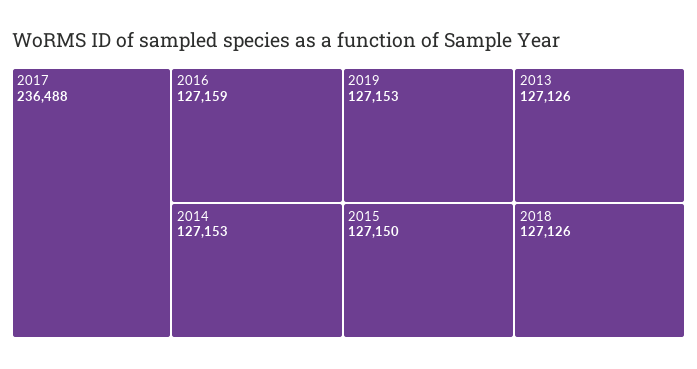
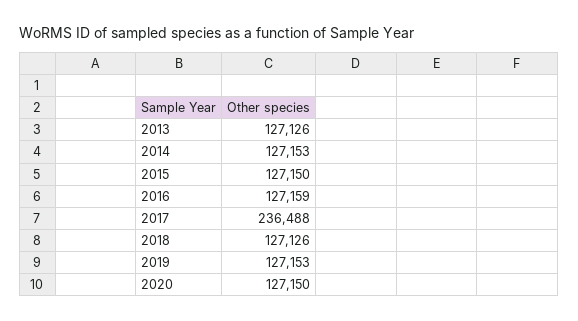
2020: none -> 127150

